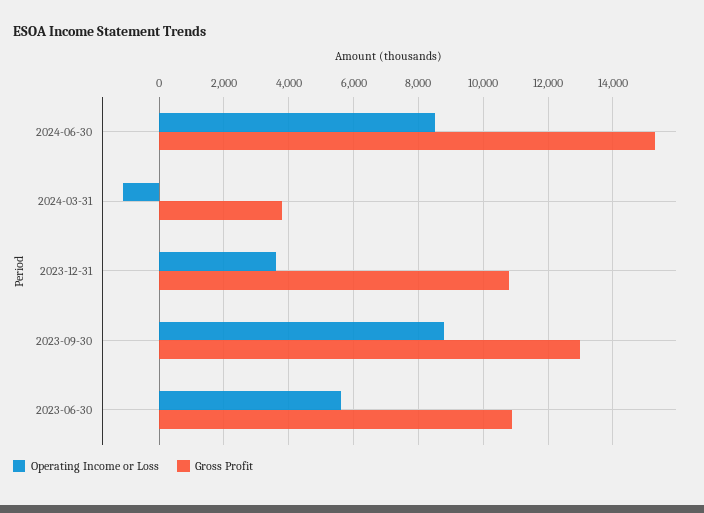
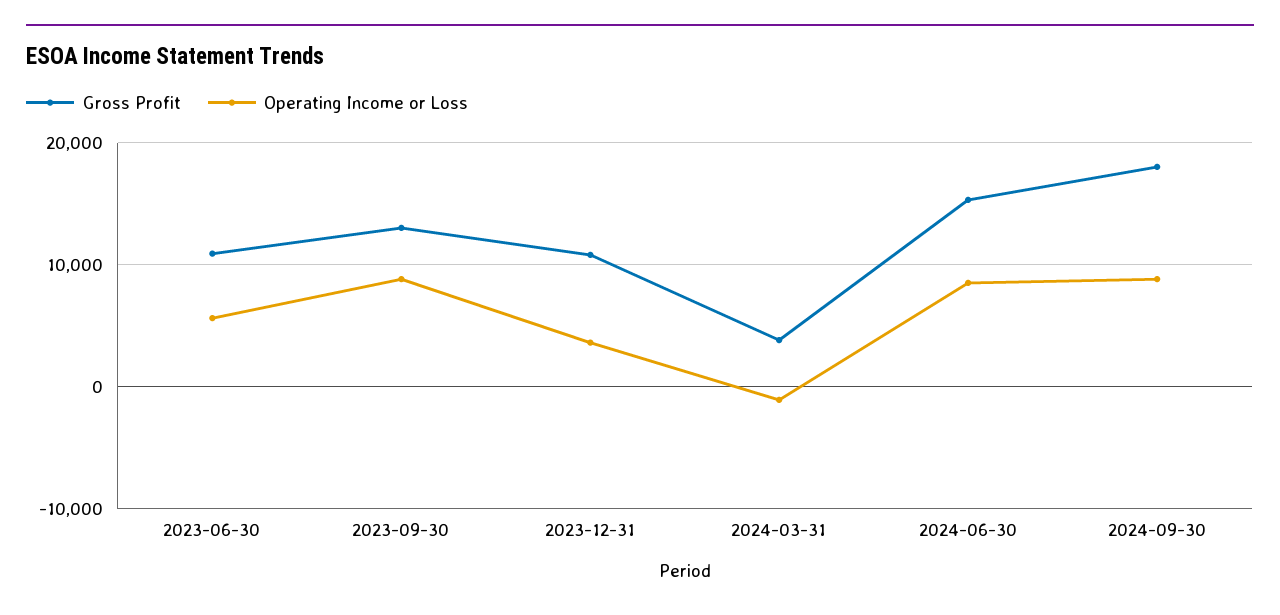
Gross Profit, 2024-09-30: none -> 18000
Operating Income or Loss, 2024-09-30: none -> 9000

